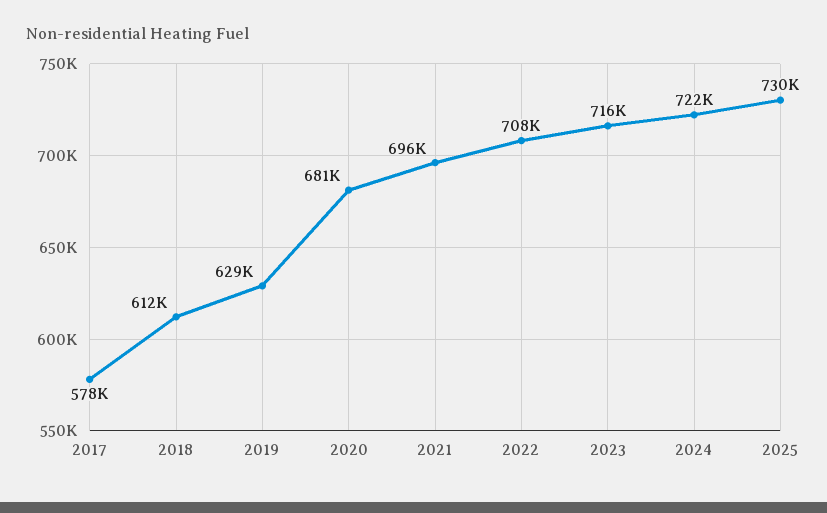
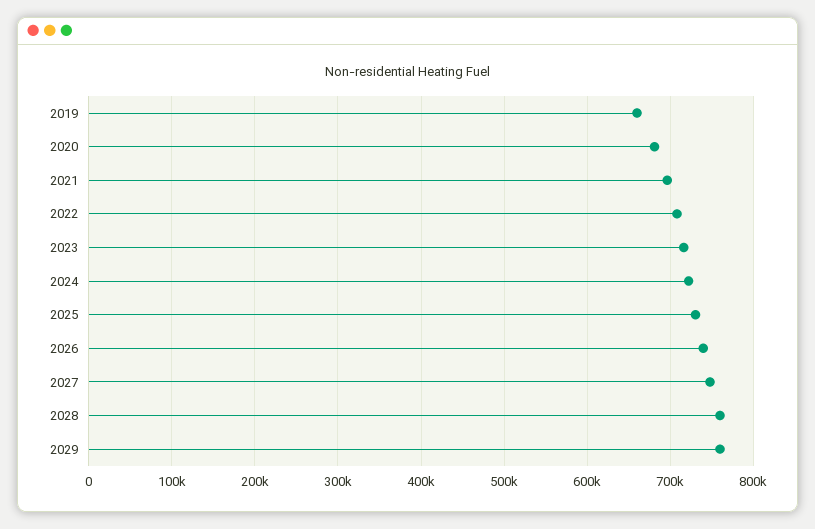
2017: 578000 -> none
2018: 612000 -> none
2019: 629000 -> 660000
2026: none -> 740000
2027: none -> 750000
2028: none -> 760000
2029: none -> 760000

